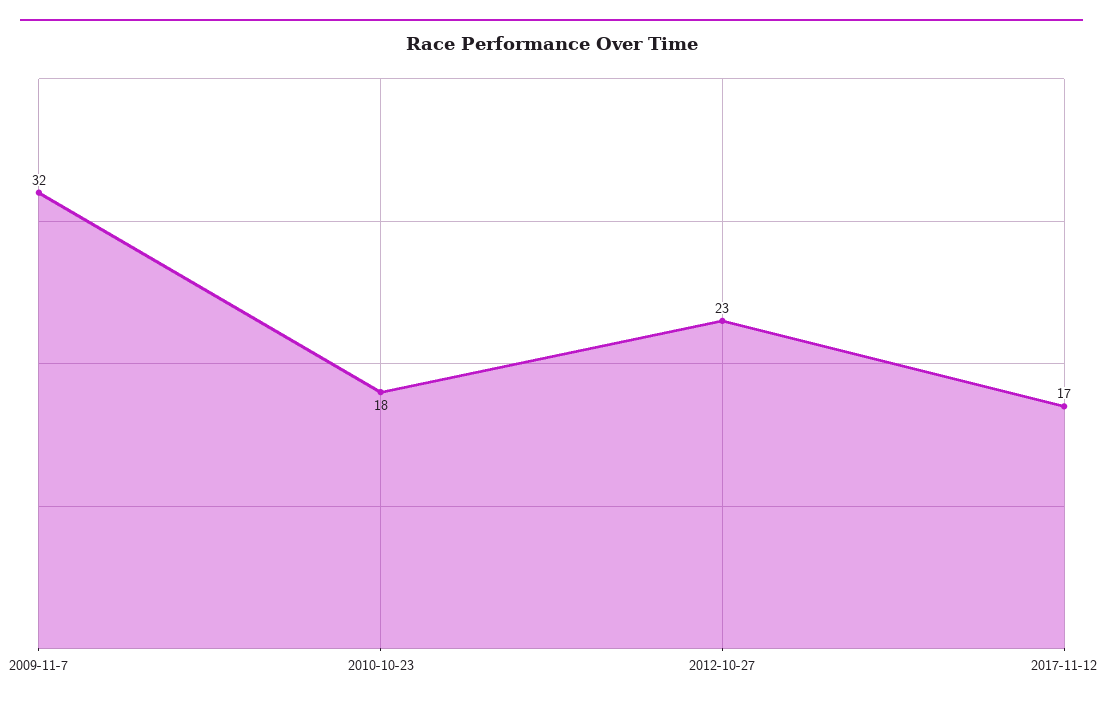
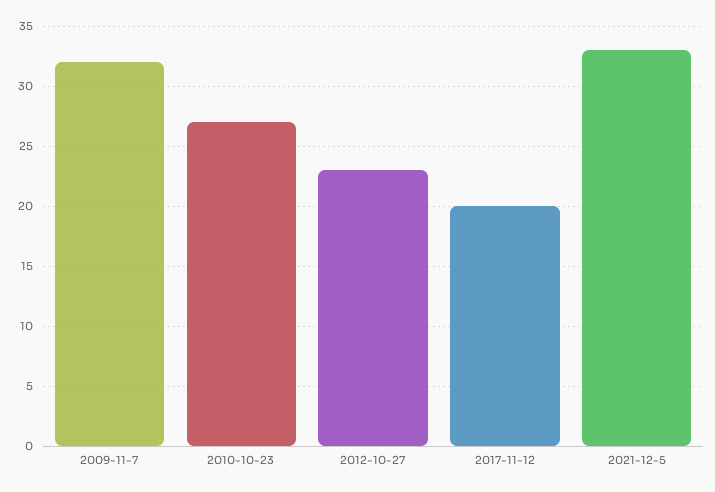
2010-10-23: 18 -> 27
2017-11-12: 17 -> 20
2021-12-5: none -> 33

